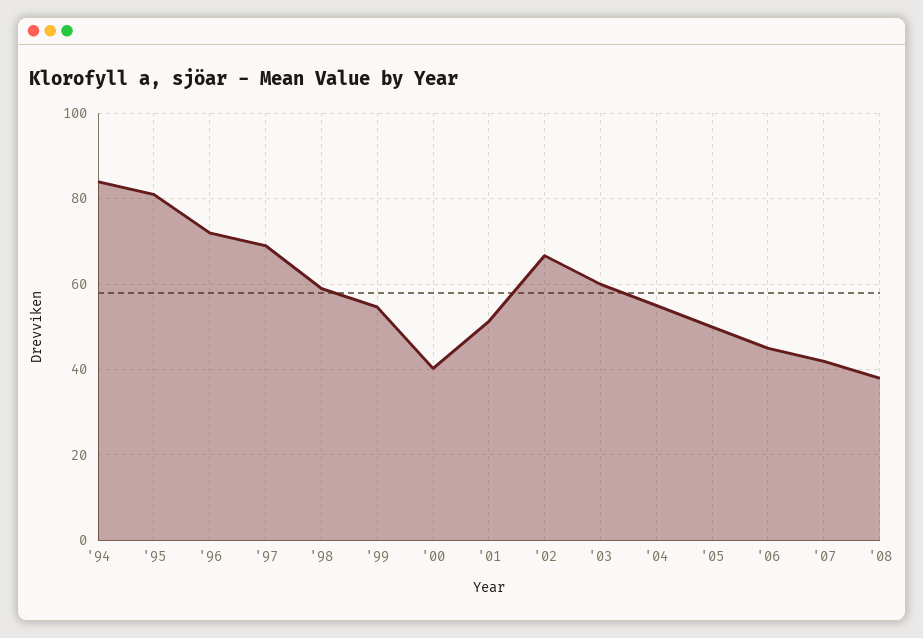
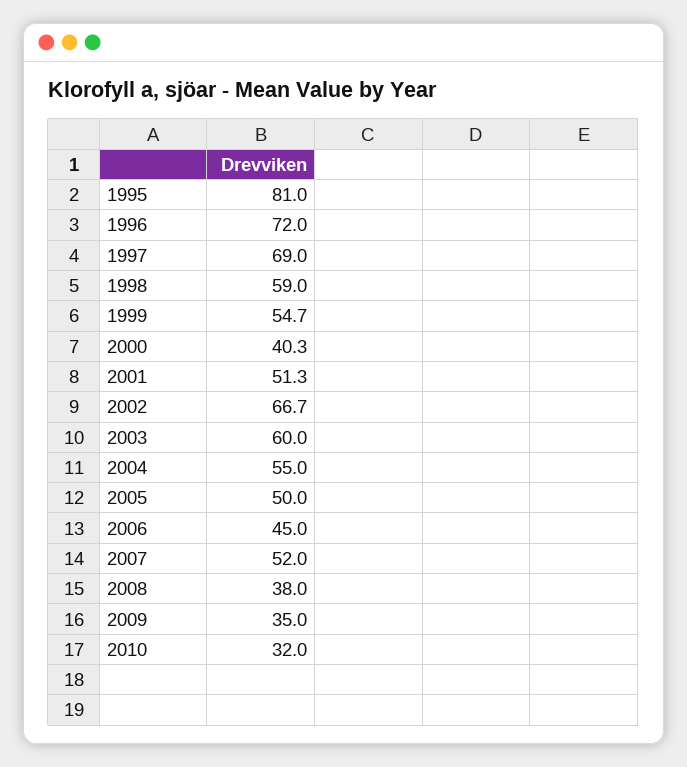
'94: 84 -> none
'07: 42 -> 52
2009: none -> 35
2010: none -> 32

